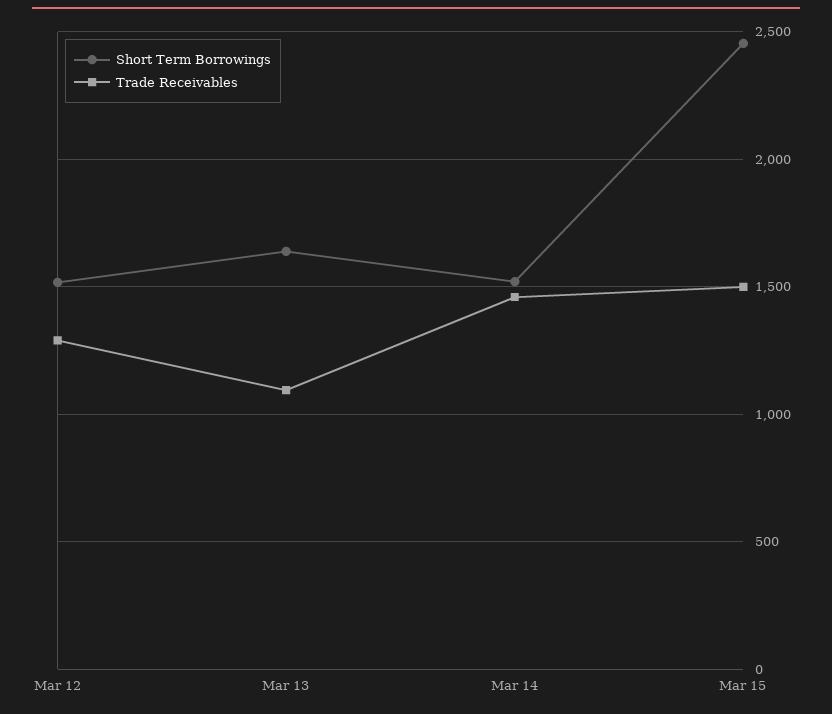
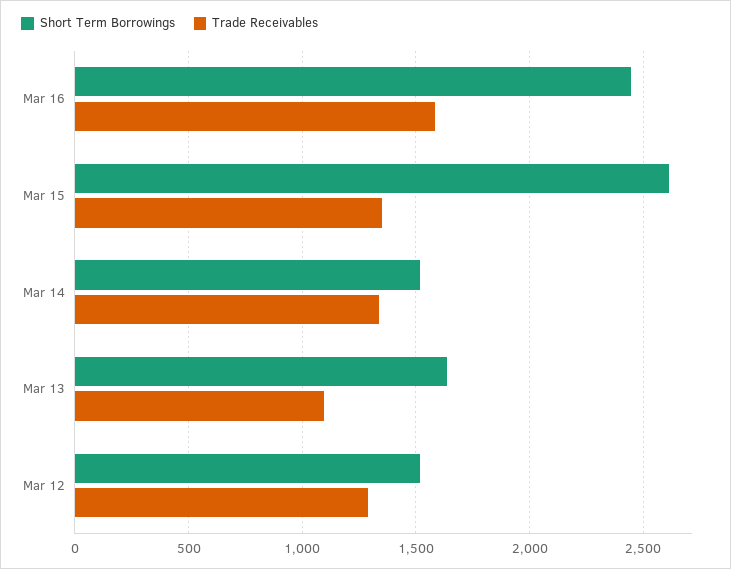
Trade Receivables, Mar 14: 1450 -> 1350
Short Term Borrowings, Mar 15: 2450 -> 2600
Trade Receivables, Mar 15: 1500 -> 1350
Short Term Borrowings, Mar 16: none -> 2450
Trade Receivables, Mar 16: none -> 1600

